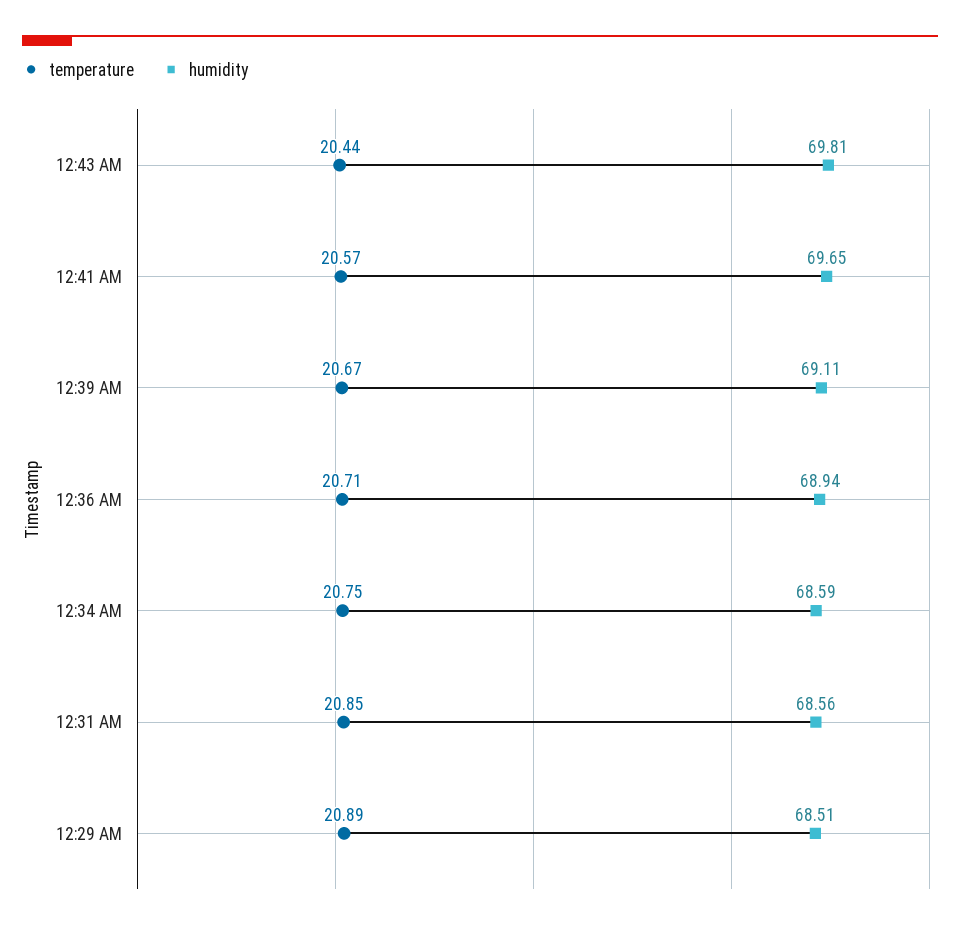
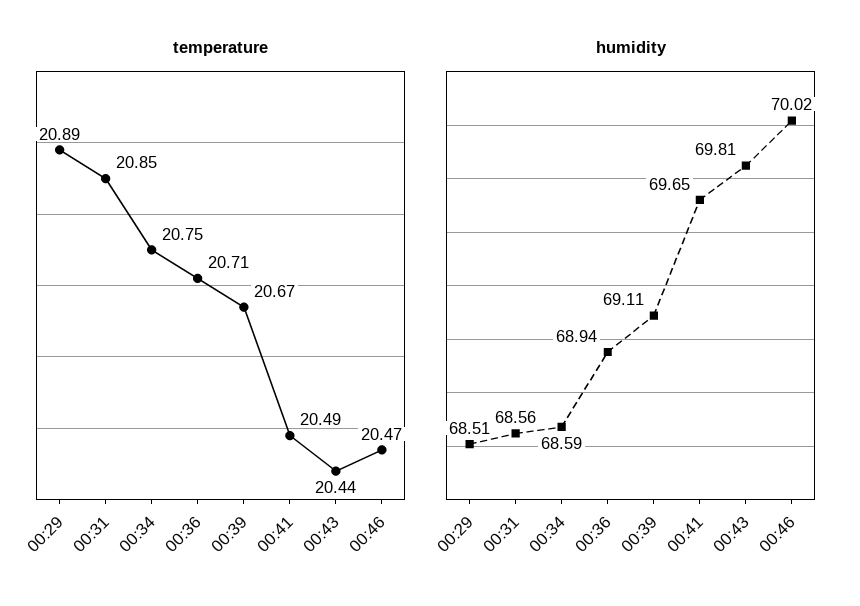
temperature, 12:41 AM: 20.57 -> 20.49
temperature, 00:46: none -> 20.47
humidity, 00:46: none -> 70.02

